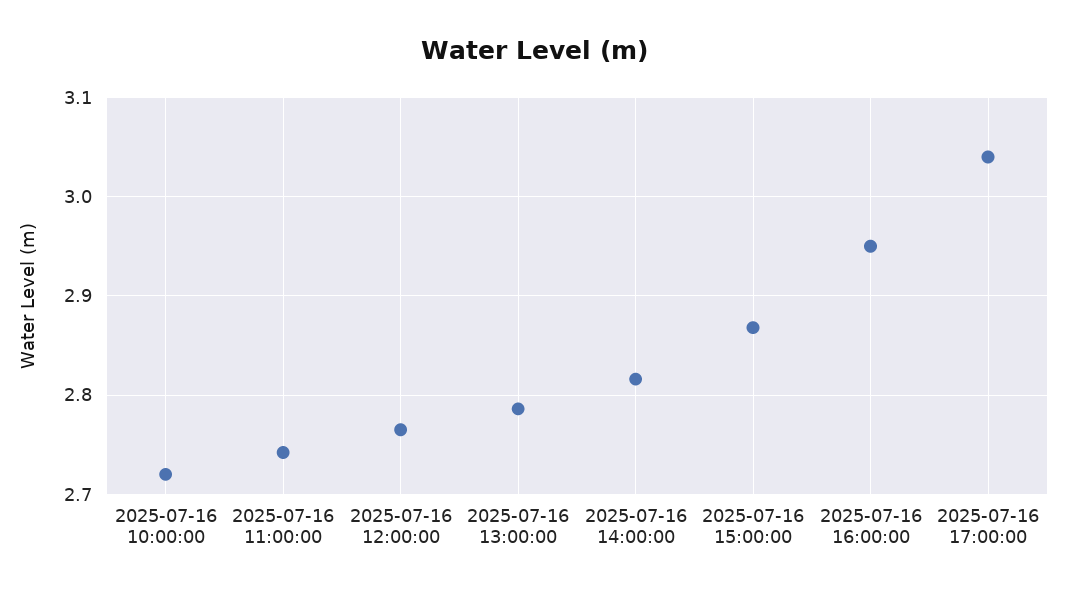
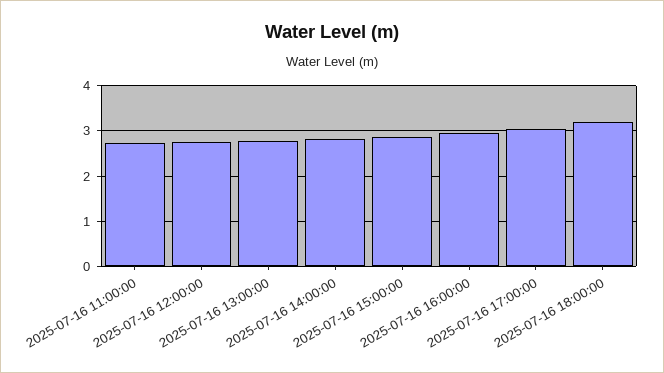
2025-07-16 10:00:00: 2.72 -> none
2025-07-16 18:00:00: none -> 3.2

